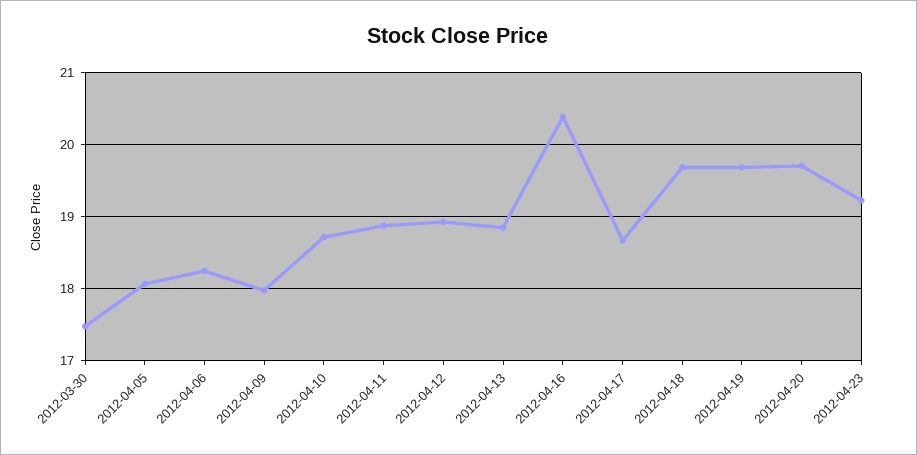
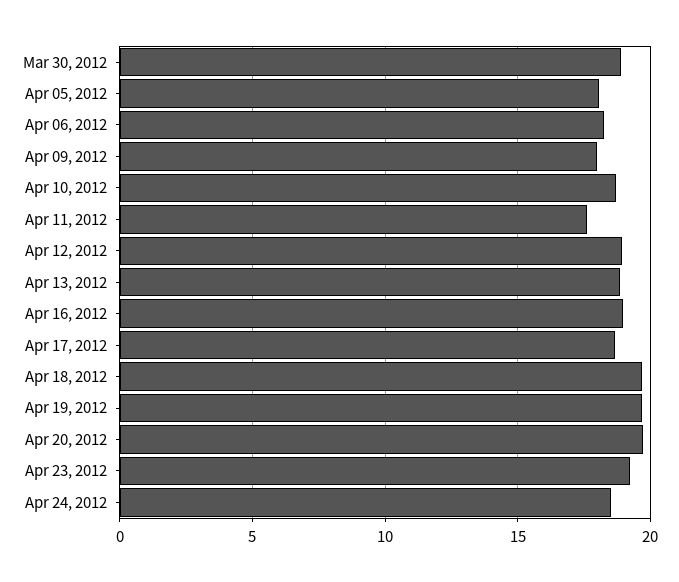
2012-03-30: 17.5 -> 19
2012-04-11: 18.9 -> 17.5
2012-04-16: 20.4 -> 19
Apr 24, 2012: none -> 18.5

